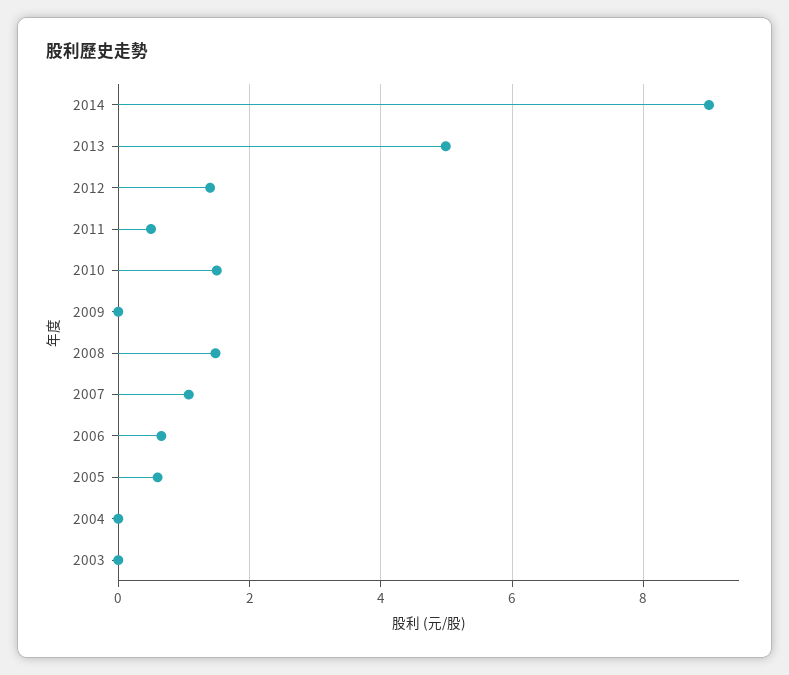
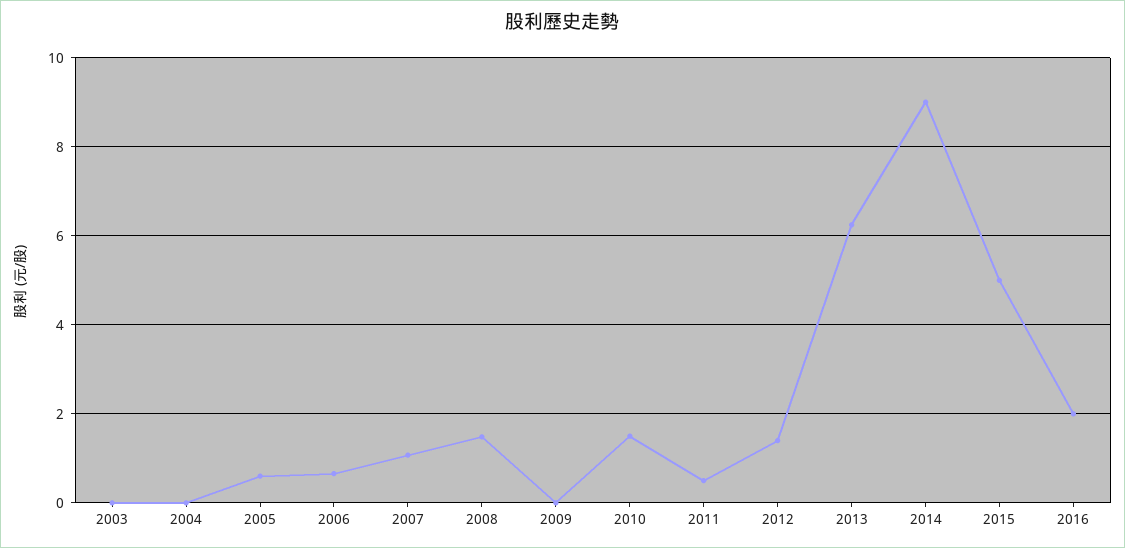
2013: 5 -> 6.2
2015: none -> 5
2016: none -> 2

